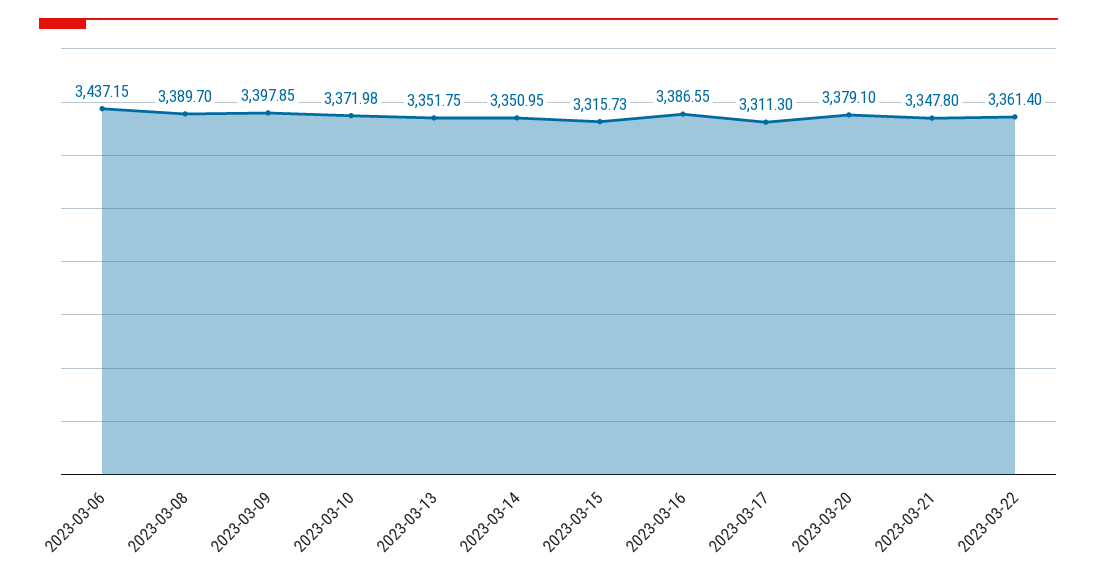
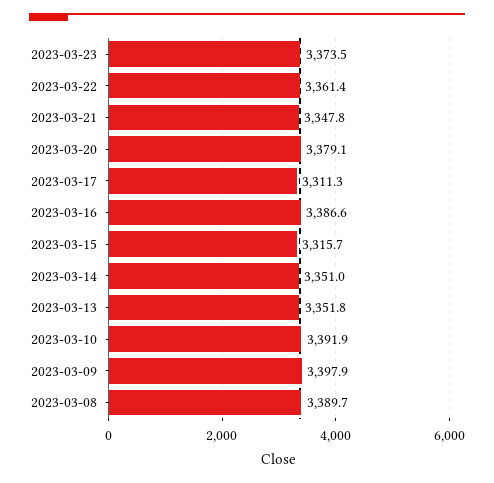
2023-03-06: 3437.15 -> none
2023-03-10: 3371.98 -> 3391.9
2023-03-23: none -> 3373.5

